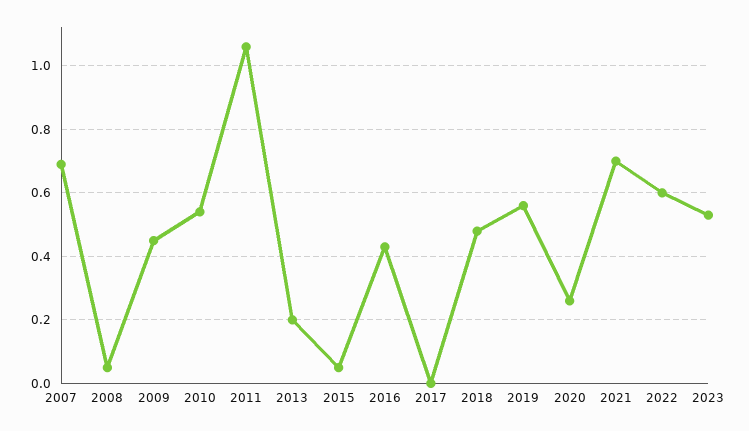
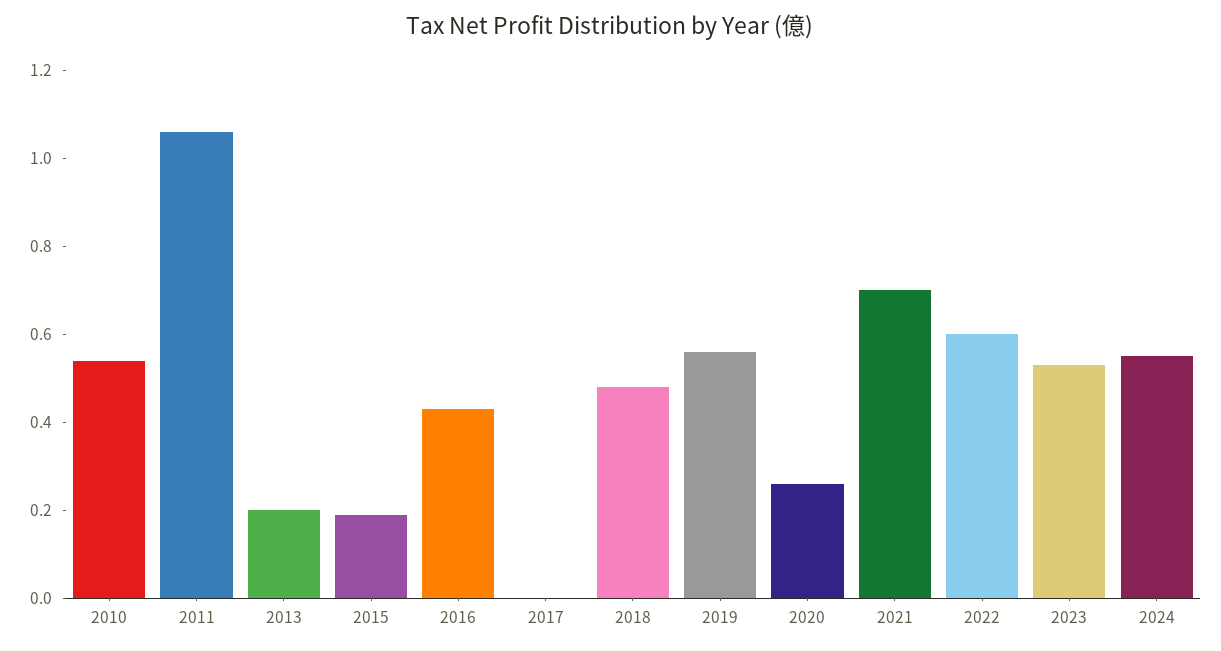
2007: 0.7 -> none
2008: 0.05 -> none
2009: 0.45 -> none
2015: 0.05 -> 0.2
2024: none -> 0.55

